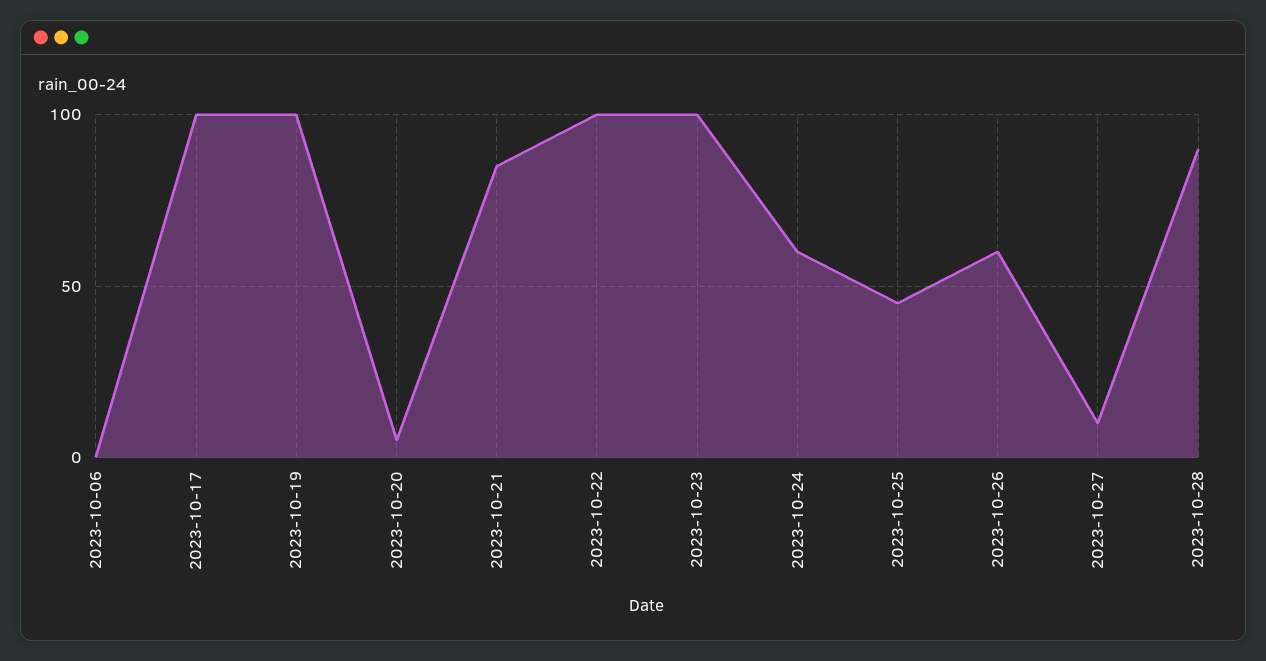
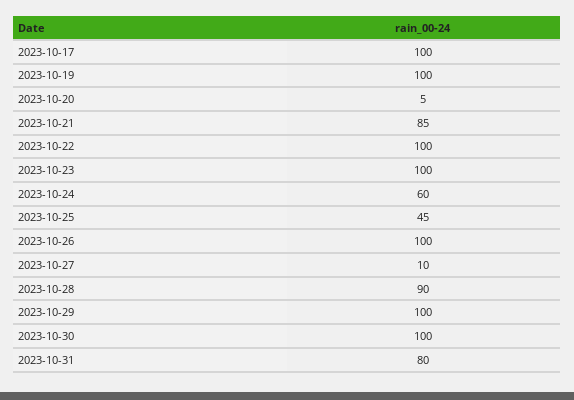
2023-10-06: 0 -> none
2023-10-26: 60 -> 100
2023-10-29: none -> 100
2023-10-30: none -> 100
2023-10-31: none -> 80

